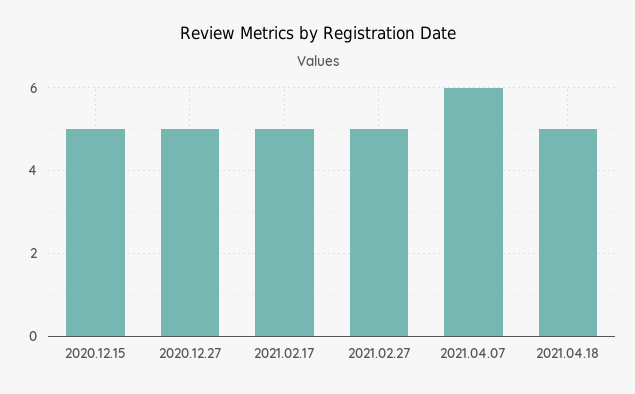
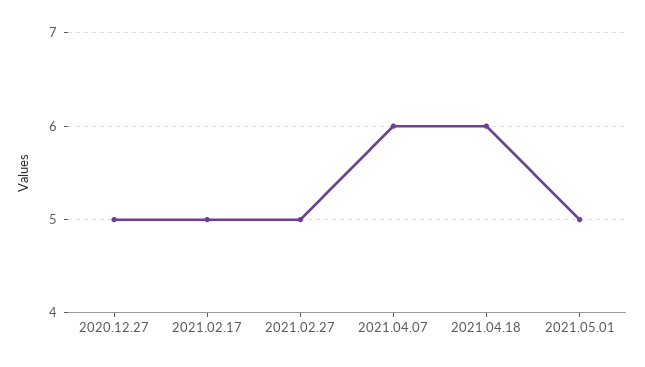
2020.12.15: 5 -> none
2021.04.18: 5 -> 6
2021.05.01: none -> 5

